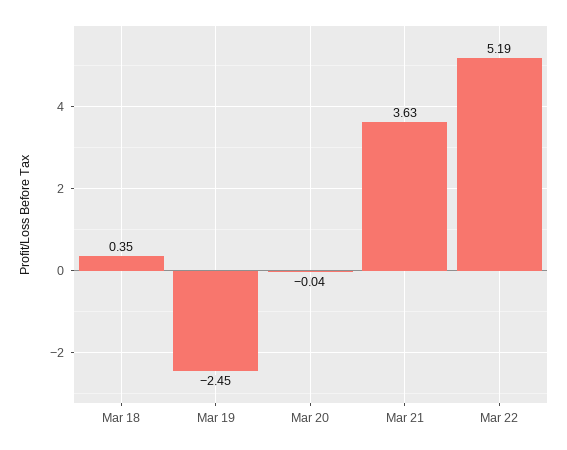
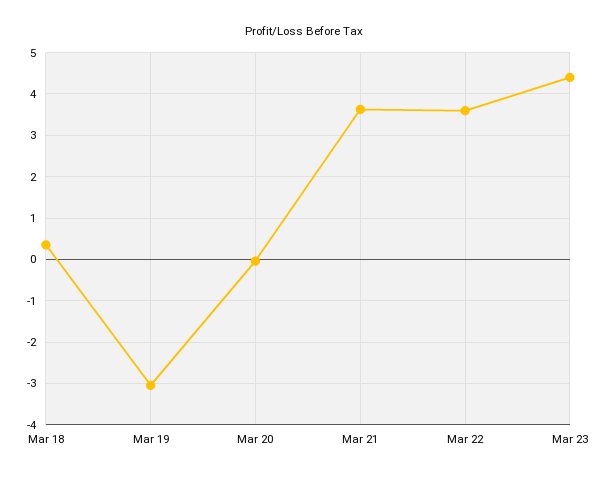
Mar 19: -2.45 -> -3
Mar 22: 5.19 -> 3.6
Mar 23: none -> 4.4

